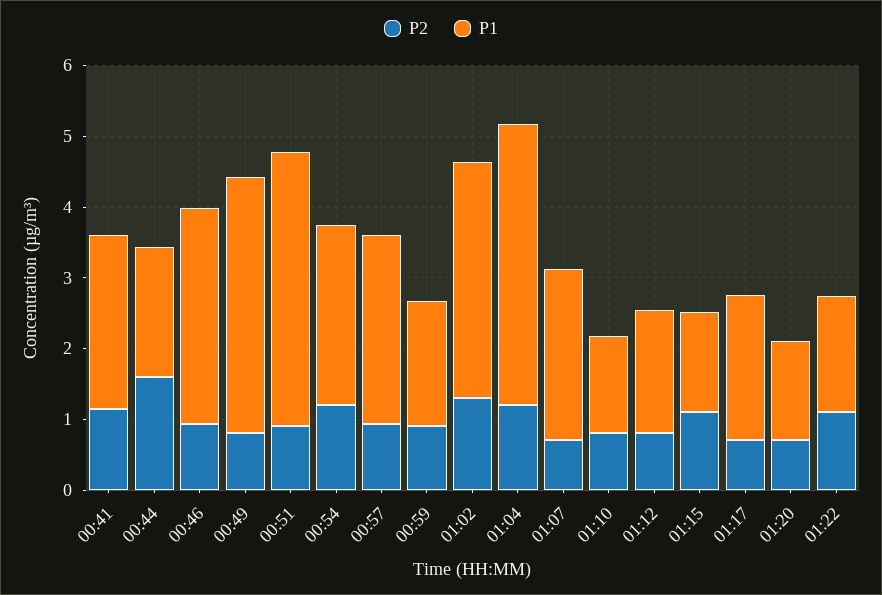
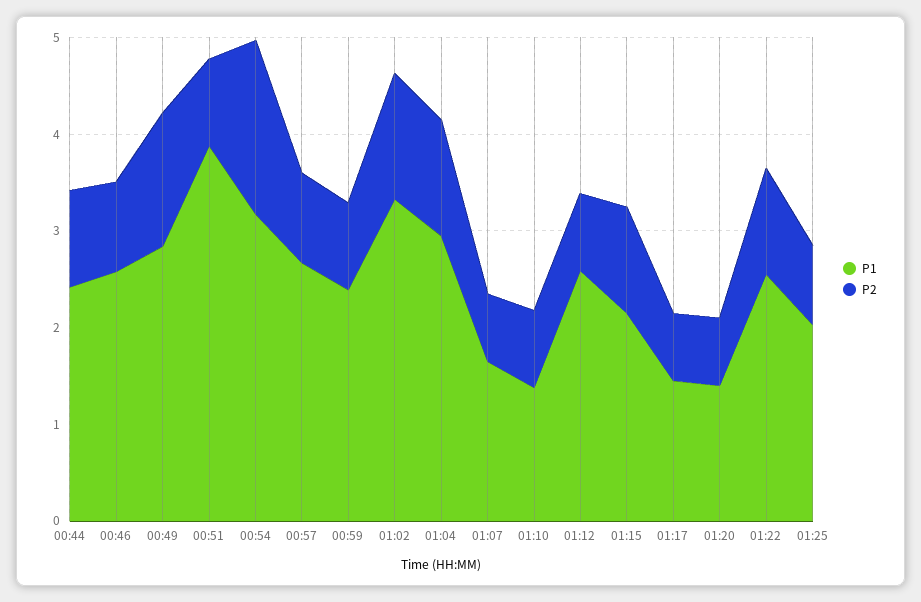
P2, 00:41: 1.2 -> none
P1, 00:41: 2.4 -> none
P2, 00:44: 1.6 -> 1
P1, 00:44: 1.8 -> 2.4
P1, 00:46: 3 -> 2.6
P2, 00:49: 0.8 -> 1.4
P1, 00:49: 3.6 -> 2.8
P2, 00:54: 1.2 -> 1.8
P1, 00:54: 2.6 -> 3.2
P1, 00:59: 1.8 -> 2.4
P1, 01:04: 4 -> 3
P1, 01:07: 2.4 -> 1.6
P1, 01:12: 1.8 -> 2.6
P1, 01:15: 1.4 -> 2.2
P1, 01:17: 2 -> 1.4
P1, 01:22: 1.6 -> 2.6
P1, 01:25: none -> 2
P2, 01:25: none -> 0.8

